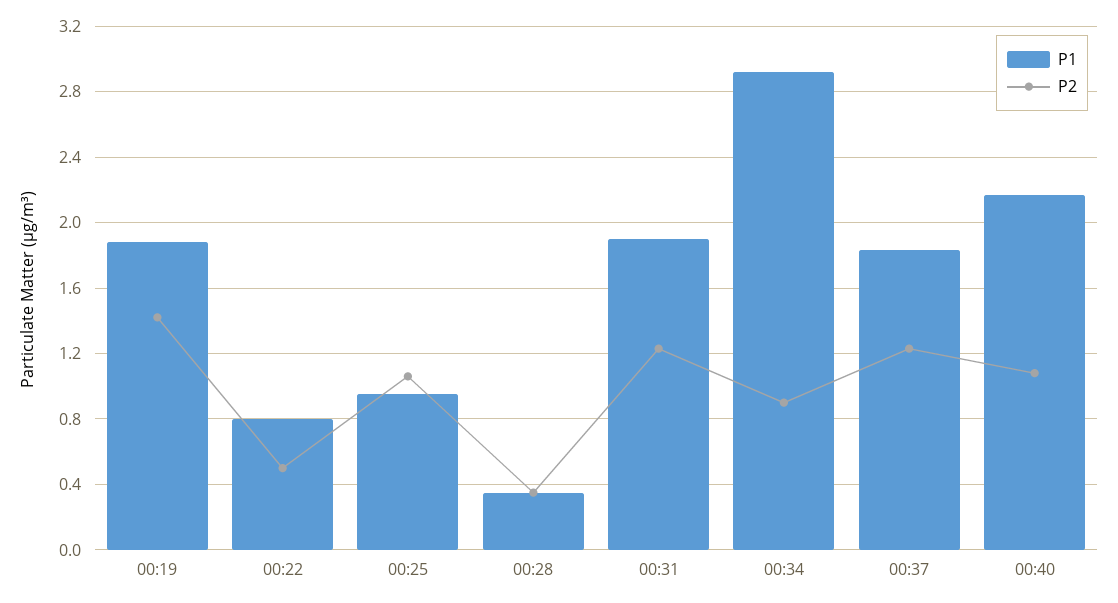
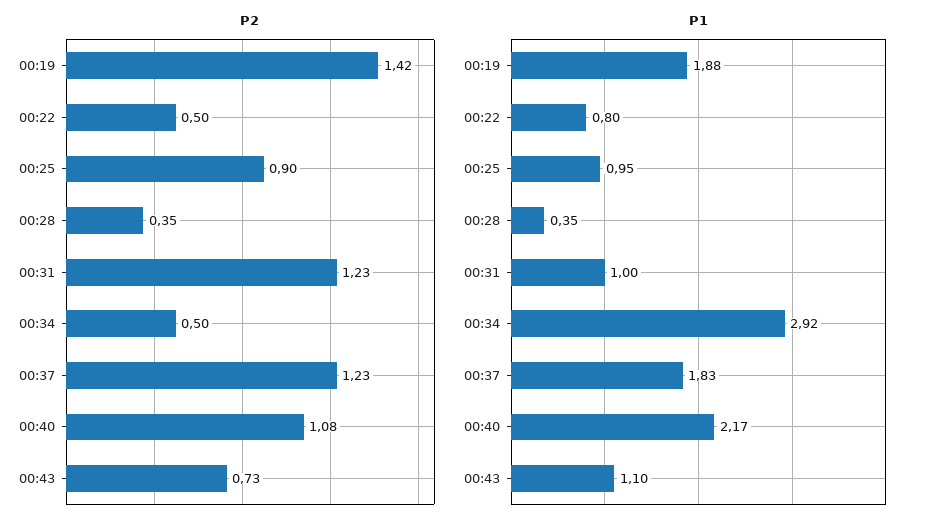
P2, 00:25: 1.05 -> 0.9
P1, 00:31: 1.9 -> 1
P2, 00:34: 0.9 -> 0.5
P2, 00:43: none -> 0.73
P1, 00:43: none -> 1.1

